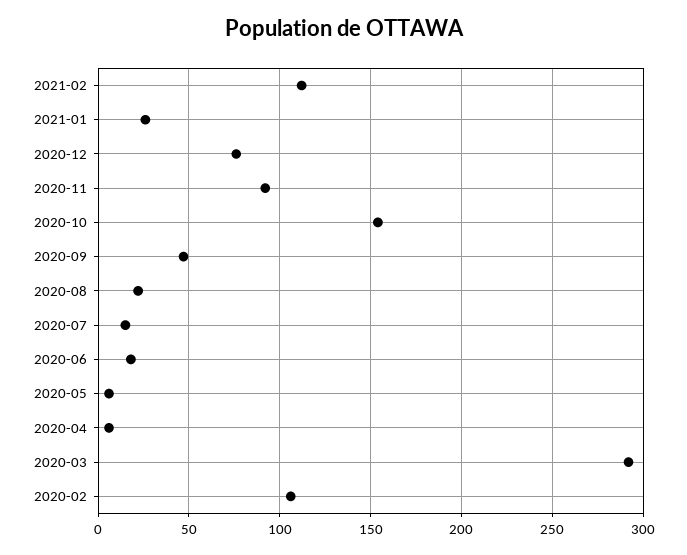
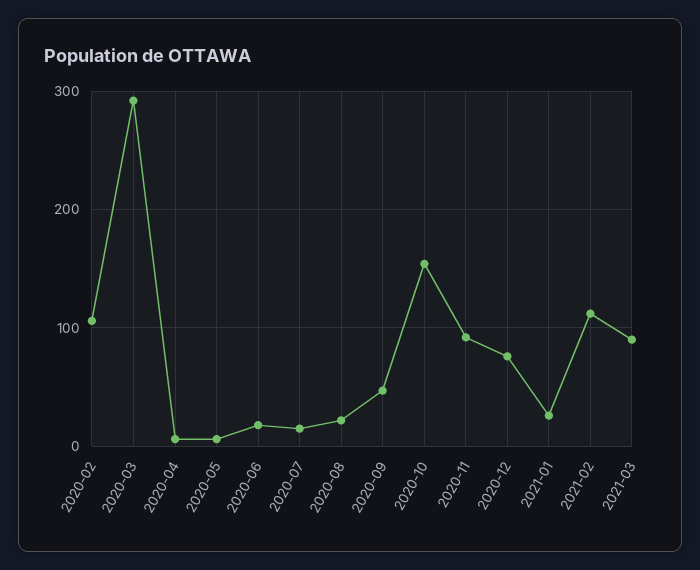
2021-03: none -> 90

